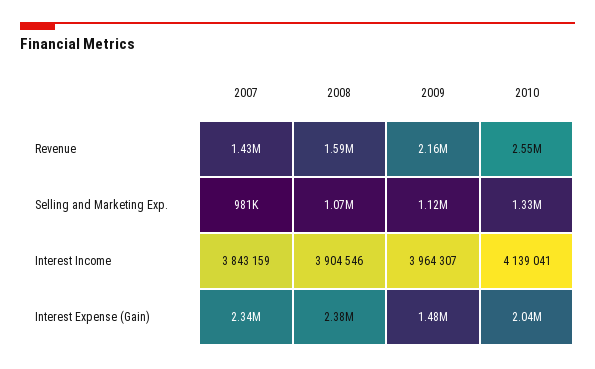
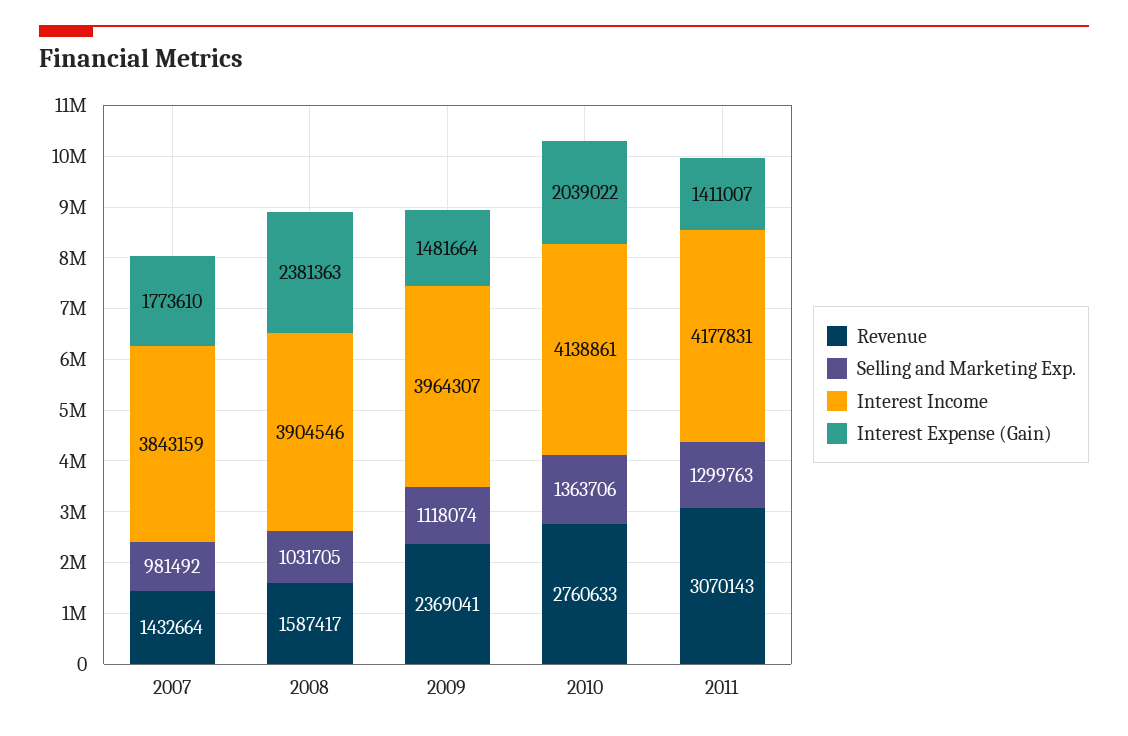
Revenue, 2009: 2160000 -> 2369041
Revenue, 2010: 2550000 -> 2760633
Selling and Marketing Exp., 2008: 1070000 -> 1031705
Selling and Marketing Exp., 2010: 1330000 -> 1363706
Interest Income, 2010: 4139041 -> 4138861
Interest Expense (Gain), 2007: 2340000 -> 1773610
Revenue, 2011: none -> 3070143
Selling and Marketing Exp., 2011: none -> 1299763
Interest Income, 2011: none -> 4177831
Interest Expense (Gain), 2011: none -> 1411007

